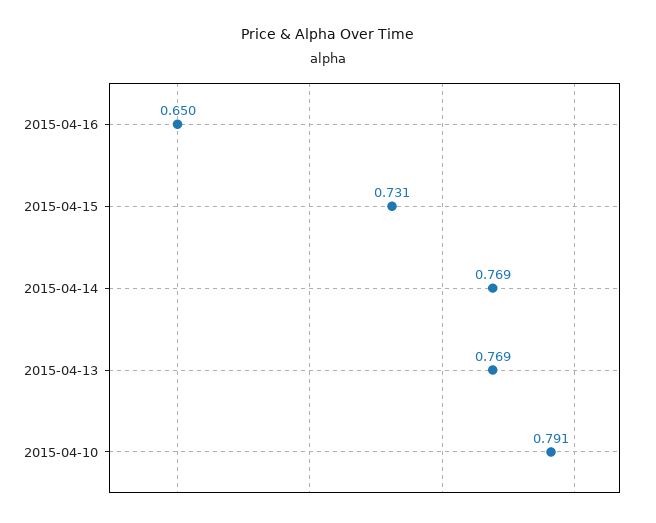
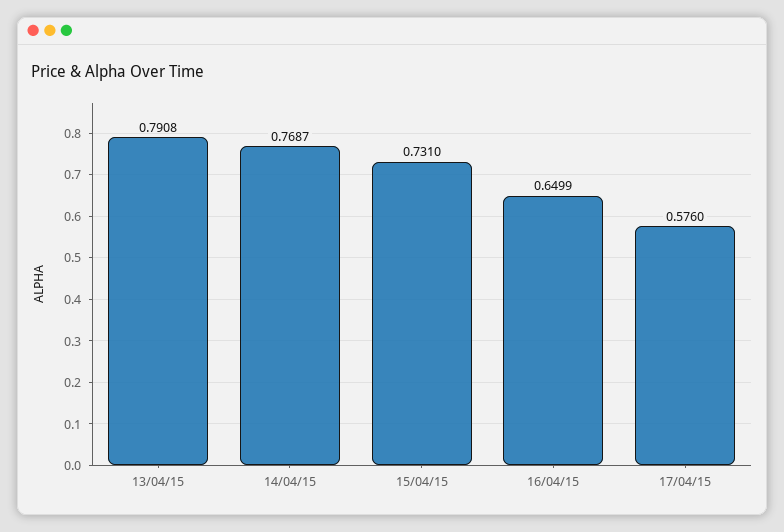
2015-04-13: 0.769 -> 0.7908
2015-04-10: 0.791 -> none
17/04/15: none -> 0.576

